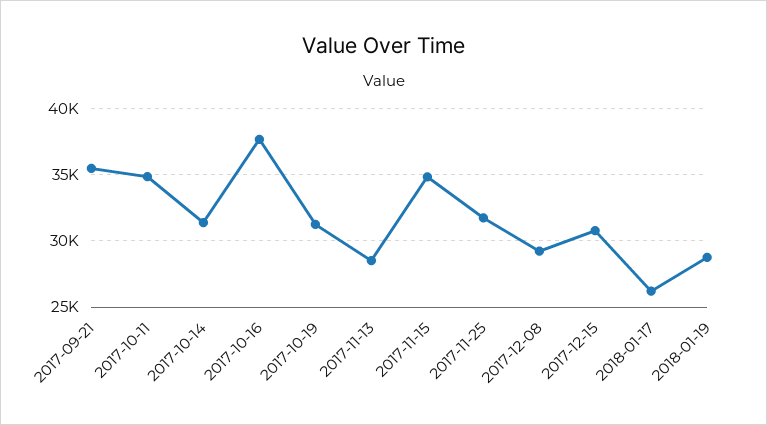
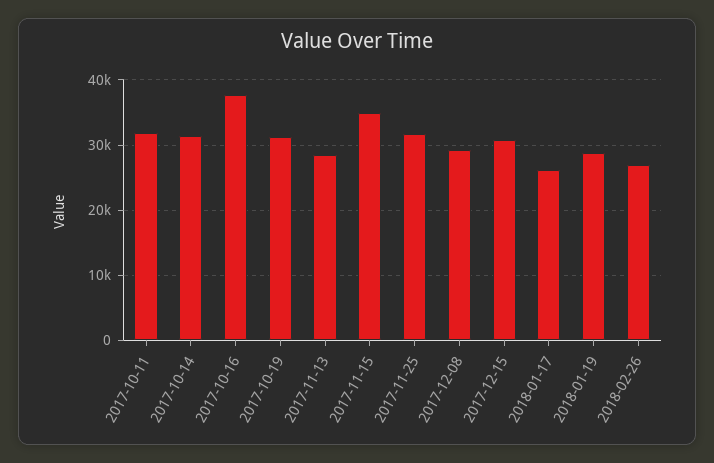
2017-09-21: 35500 -> none
2017-10-11: 35000 -> 32000
2018-02-26: none -> 27000

